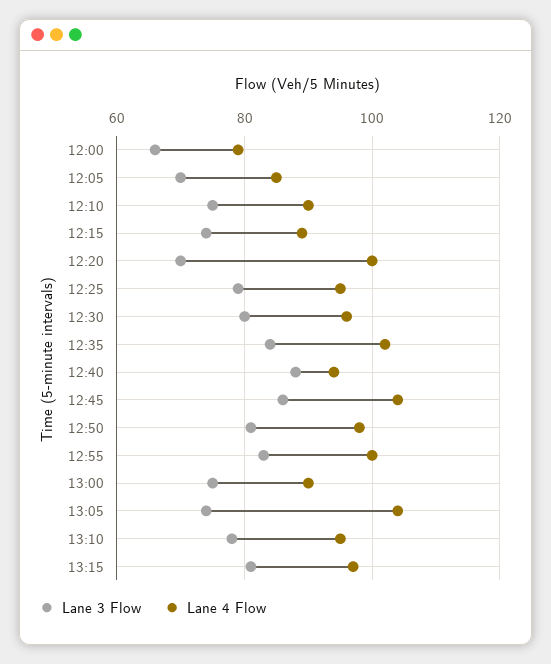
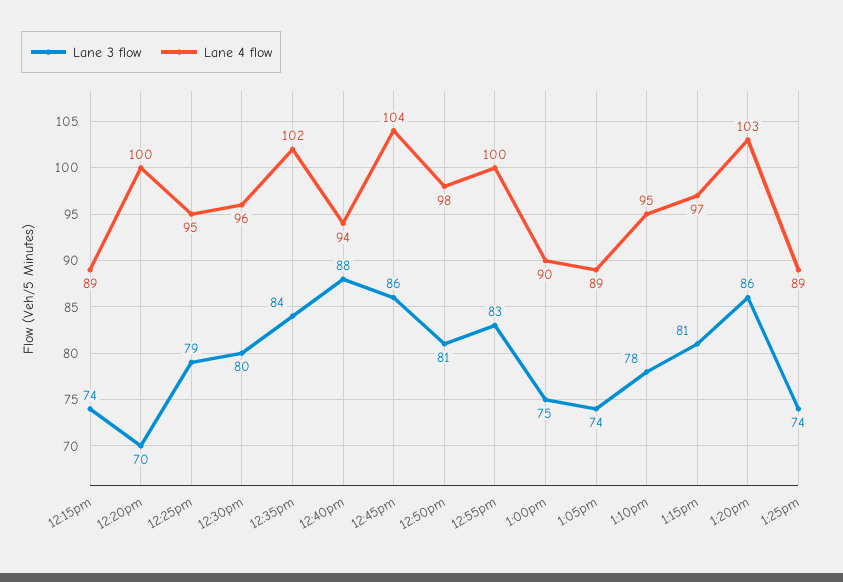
Lane 3 Flow, 12:00: 65 -> none
Lane 4 Flow, 12:00: 80 -> none
Lane 3 Flow, 12:05: 70 -> none
Lane 4 Flow, 12:05: 85 -> none
Lane 3 Flow, 12:10: 75 -> none
Lane 4 Flow, 12:10: 90 -> none
Lane 4 Flow, 13:05: 105 -> 89
Lane 3 Flow, 1:20pm: none -> 86
Lane 4 Flow, 1:20pm: none -> 103
Lane 3 Flow, 1:25pm: none -> 74
Lane 4 Flow, 1:25pm: none -> 89

